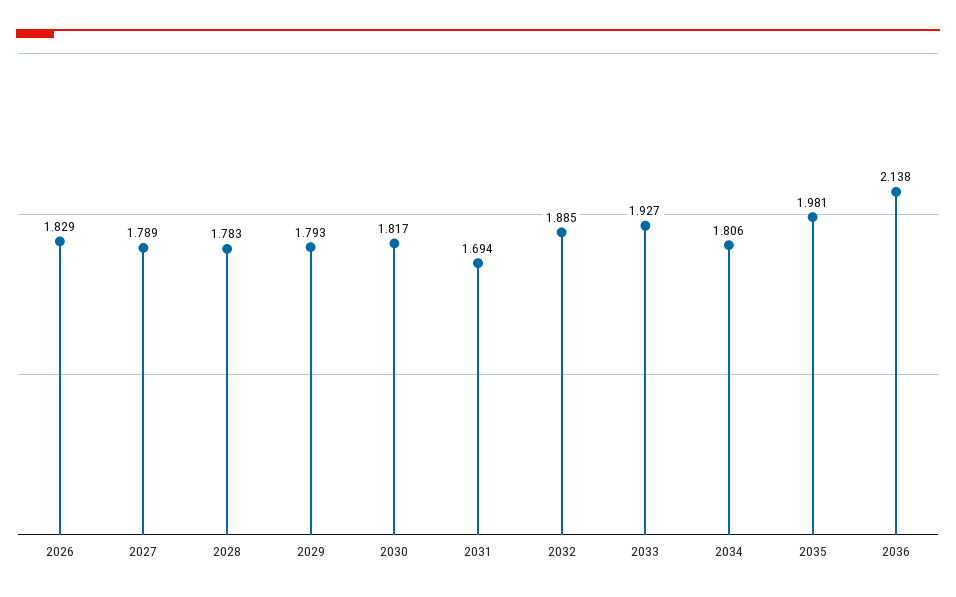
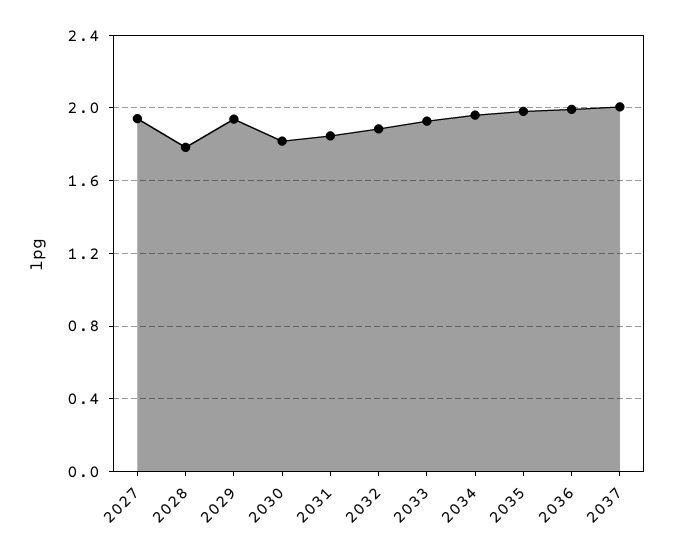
2026: 1.829 -> none
2027: 1.789 -> 1.95
2029: 1.793 -> 1.95
2031: 1.694 -> 1.85
2034: 1.806 -> 1.95
2036: 2.138 -> 2
2037: none -> 2

